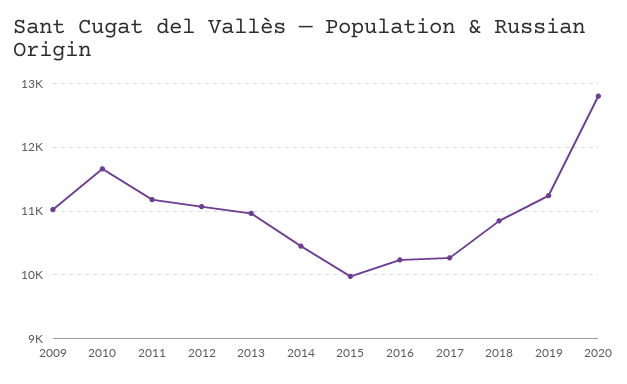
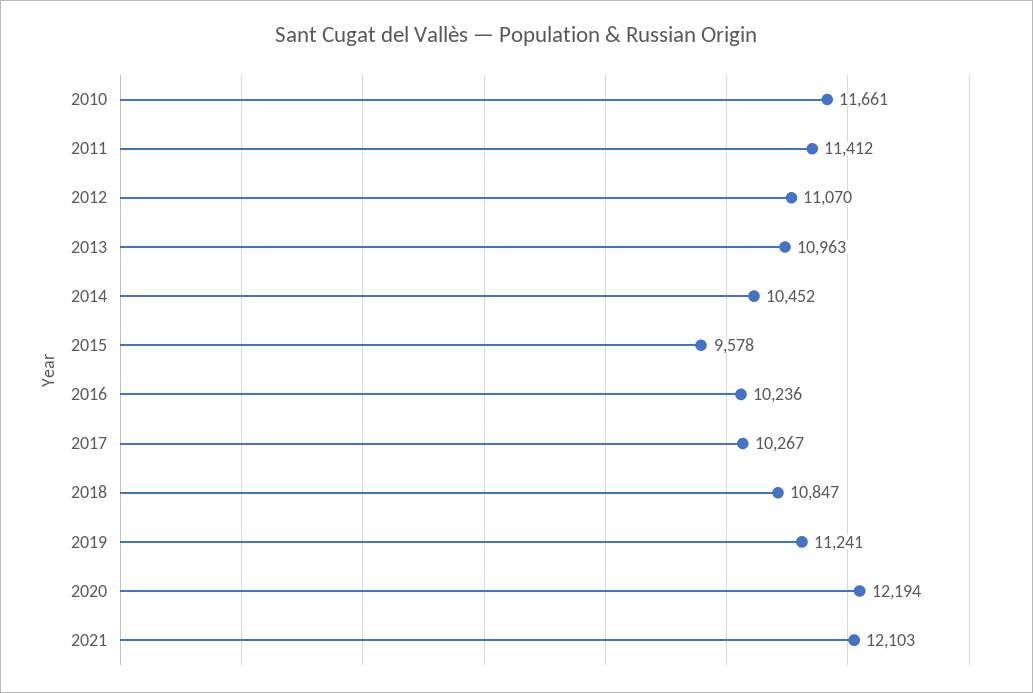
2009: 11000 -> none
2011: 11200 -> 11412
2015: 10000 -> 9578
2020: 12800 -> 12194
2021: none -> 12103

